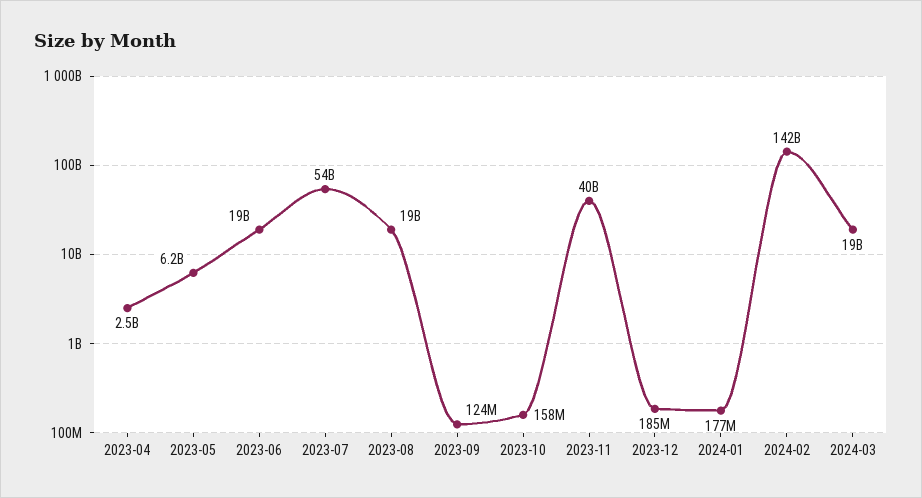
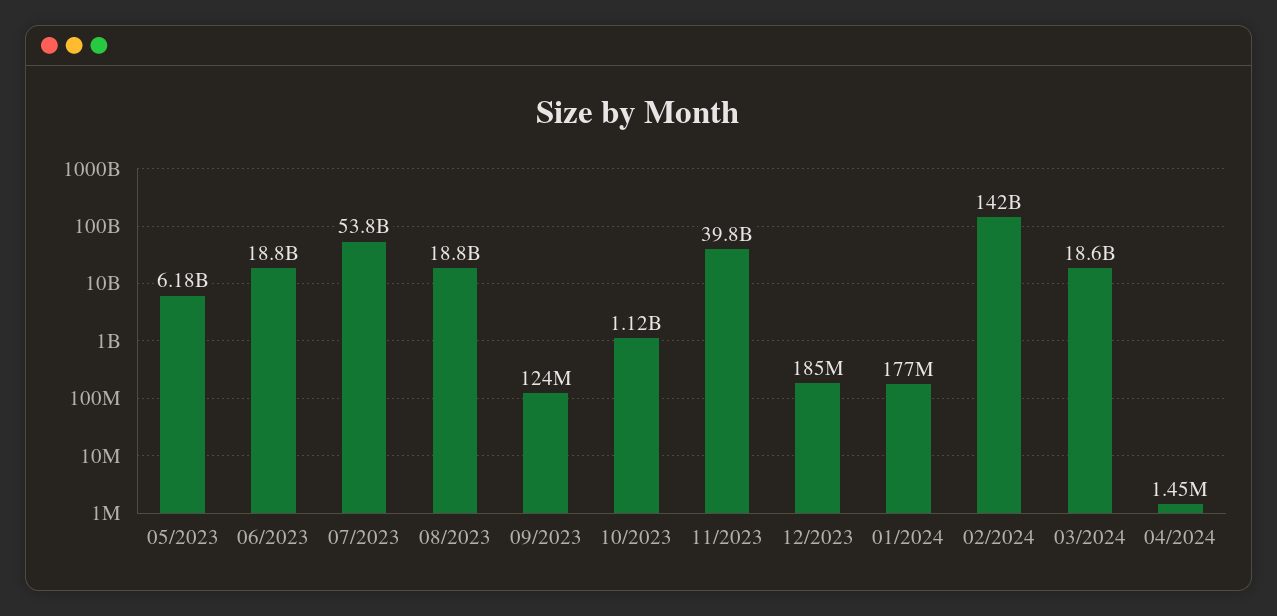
2023-04: 2500000000 -> none
2023-10: 158000000 -> 1120000000
04/2024: none -> 1450000

